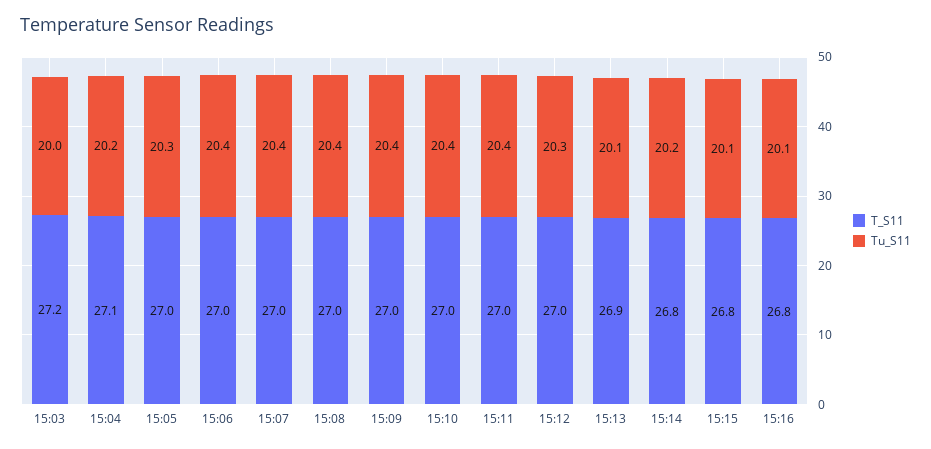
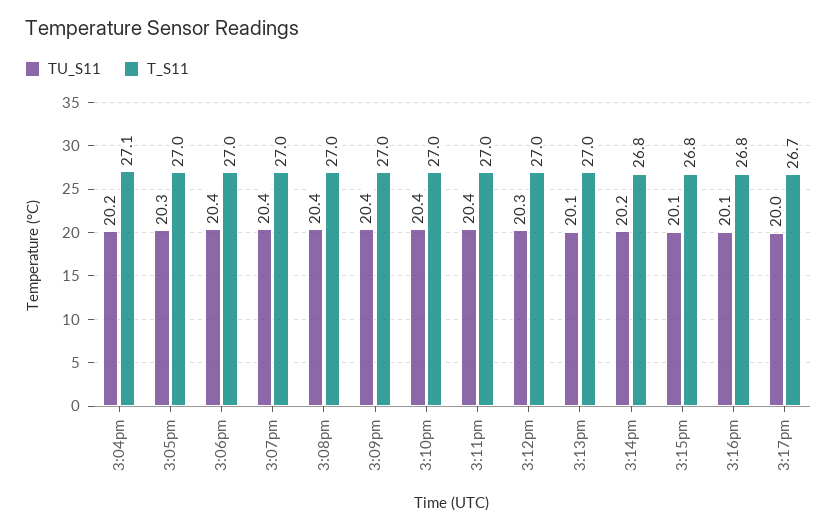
T_S11, 15:03: 27.2 -> none
Tu_S11, 15:03: 20 -> none
T_S11, 15:13: 26.9 -> 27
Tu_S11, 3:17pm: none -> 20
T_S11, 3:17pm: none -> 26.7

